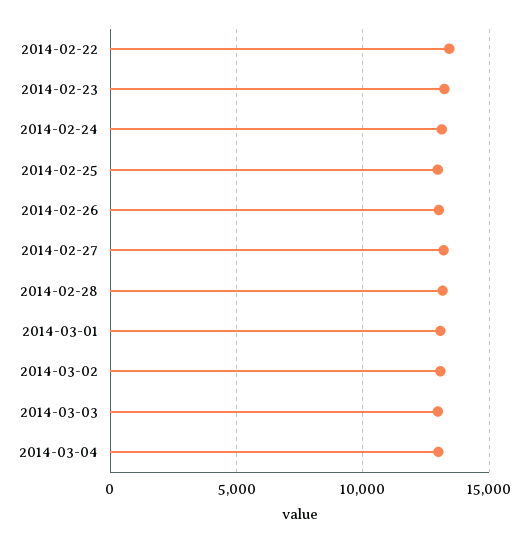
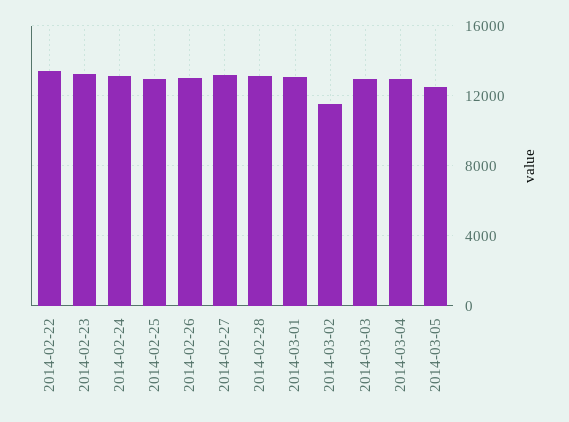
2014-03-02: 13000 -> 11500
2014-03-05: none -> 12500

